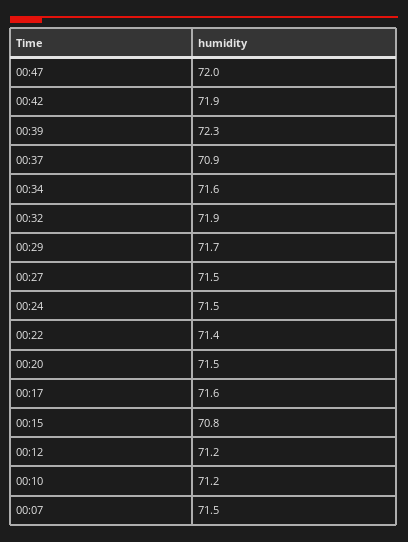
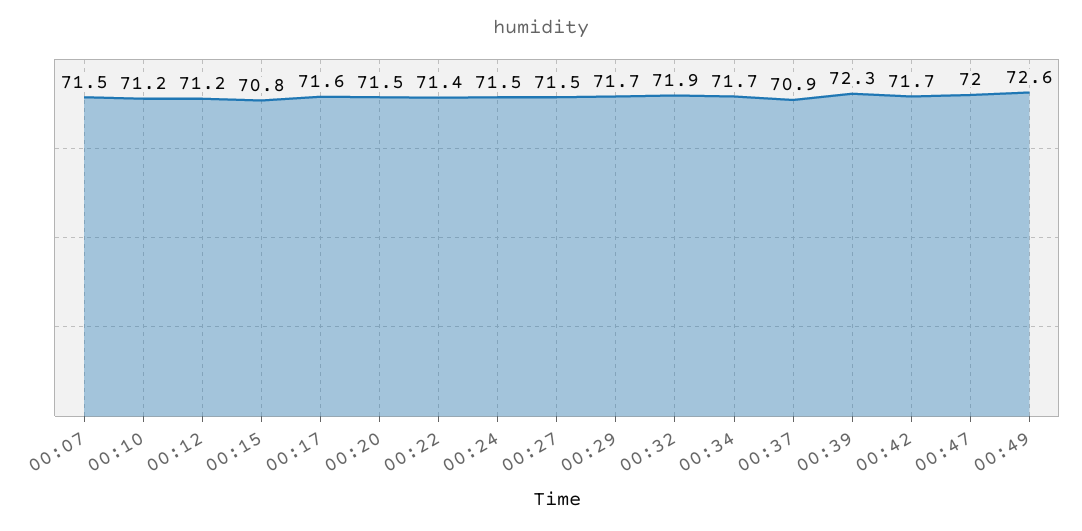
00:42: 71.9 -> 71.7
00:34: 71.6 -> 71.7
00:49: none -> 72.6

